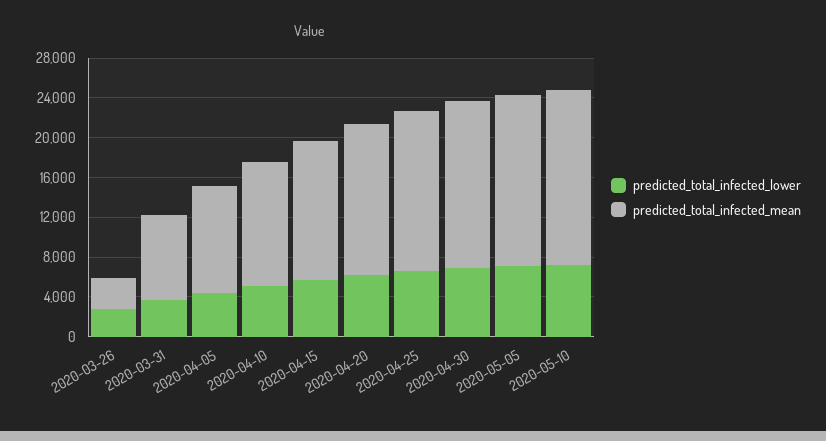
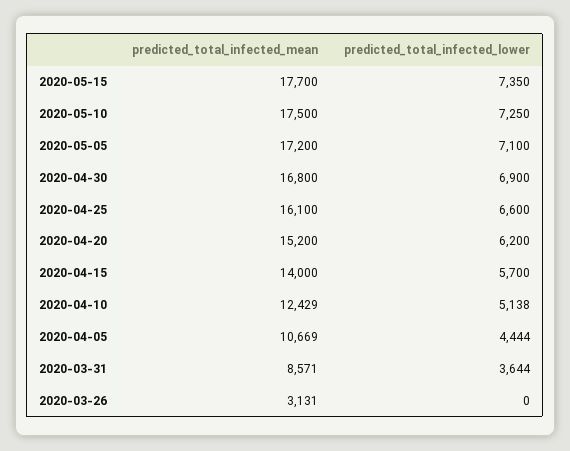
predicted_total_infected_lower, 2020-03-26: 3000 -> 0
predicted_total_infected_mean, 2020-05-15: none -> 17700
predicted_total_infected_lower, 2020-05-15: none -> 7350

